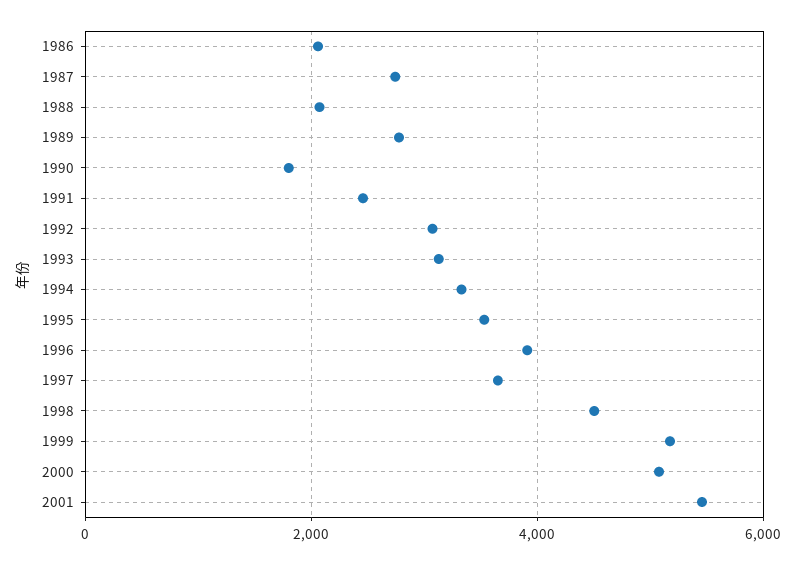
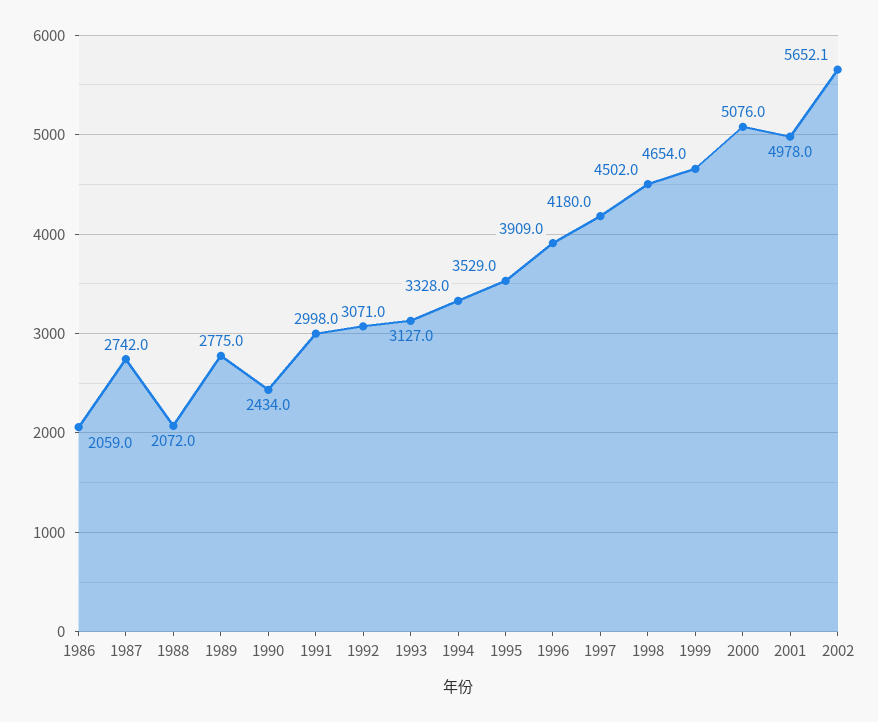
1990: 1800 -> 2434
1991: 2400 -> 2998
1997: 3600 -> 4180
1999: 5200 -> 4654
2001: 5400 -> 4978
2002: none -> 5652.1

